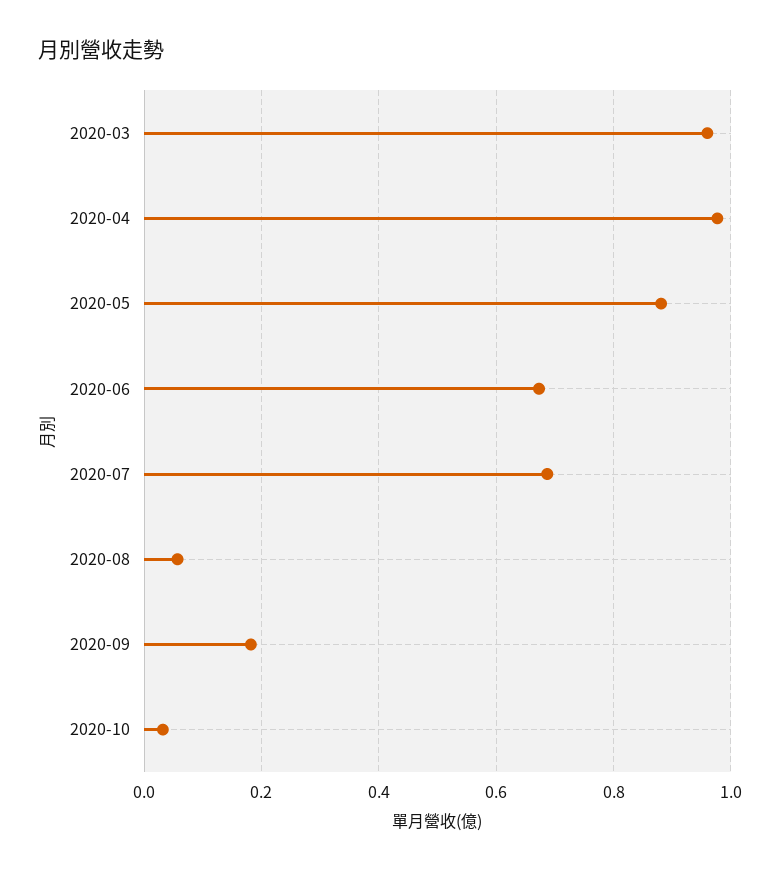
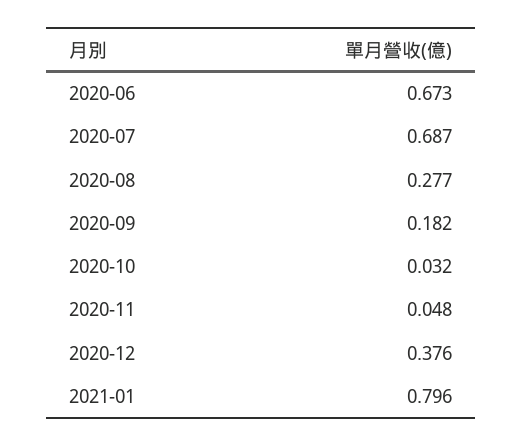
2020-03: 0.96 -> none
2020-04: 0.98 -> none
2020-05: 0.88 -> none
2020-08: 0.06 -> 0.277
2020-11: none -> 0.048
2020-12: none -> 0.376
2021-01: none -> 0.796

